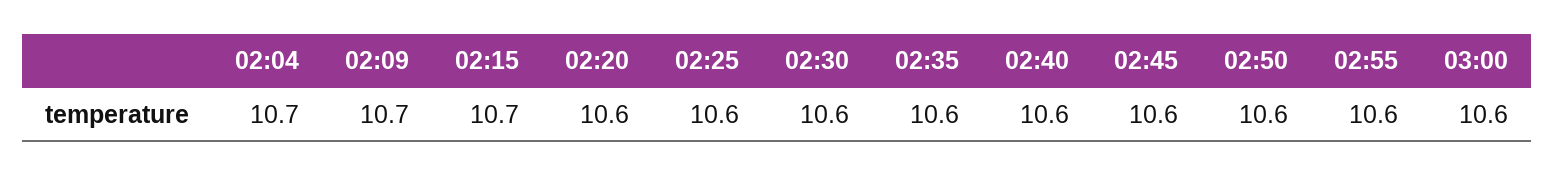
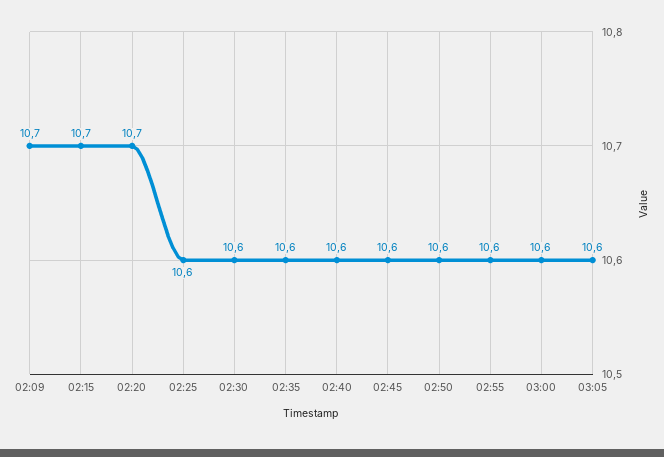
02:04: 10.7 -> none
02:20: 10.6 -> 10.7
03:05: none -> 10.6

